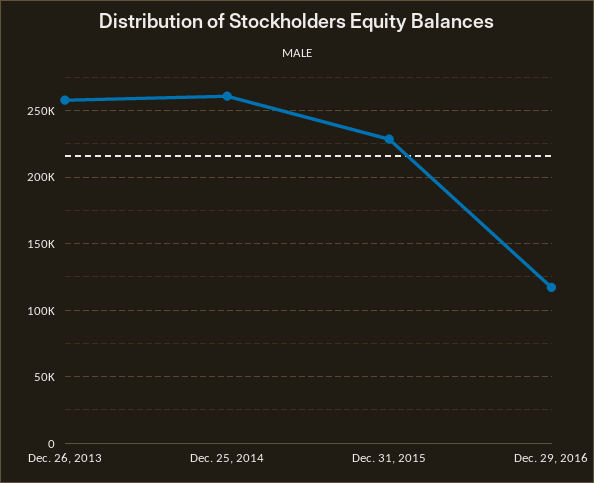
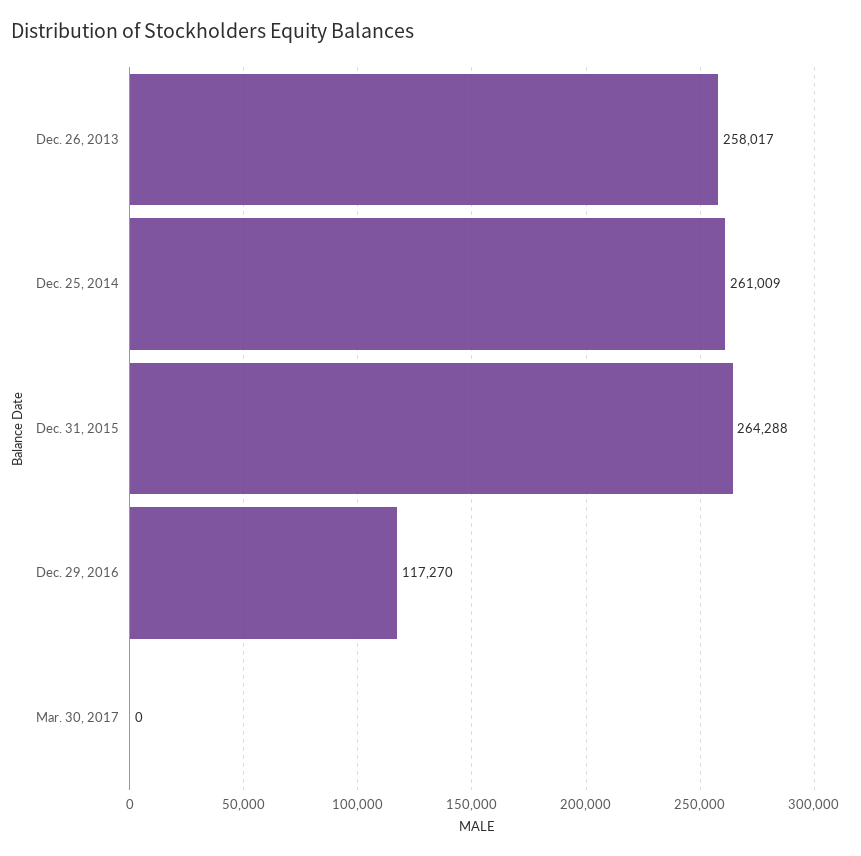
Dec. 31, 2015: 230000 -> 264288
Mar. 30, 2017: none -> 0

